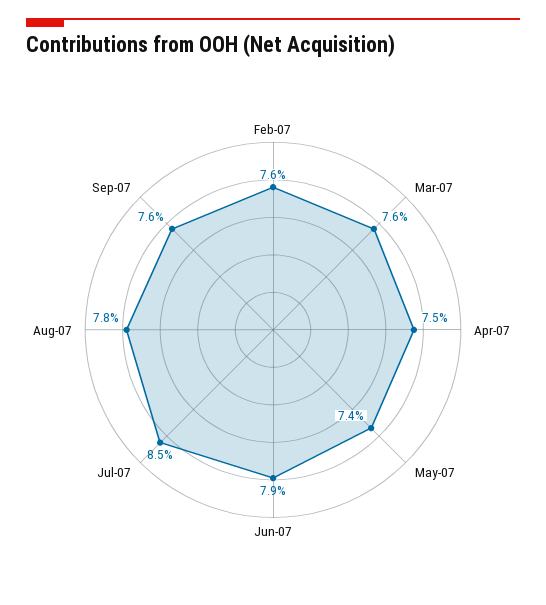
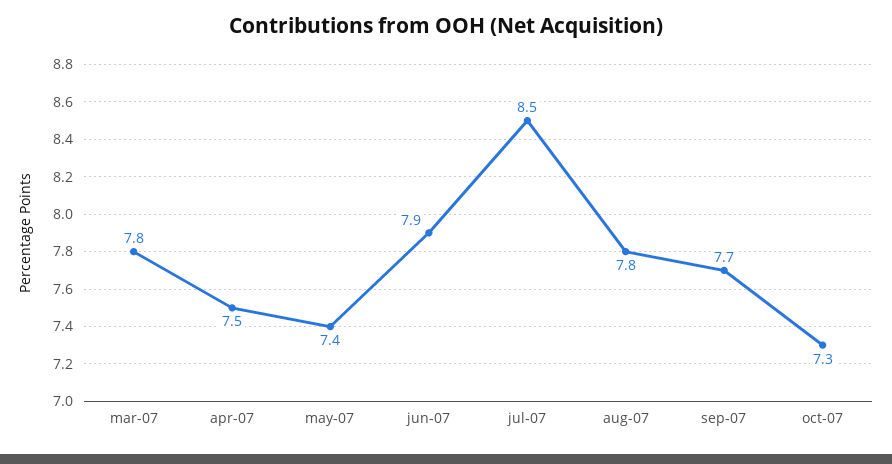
Feb-07: 7.6 -> none
Mar-07: 7.6 -> 7.8
Sep-07: 7.6 -> 7.7
oct-07: none -> 7.3

